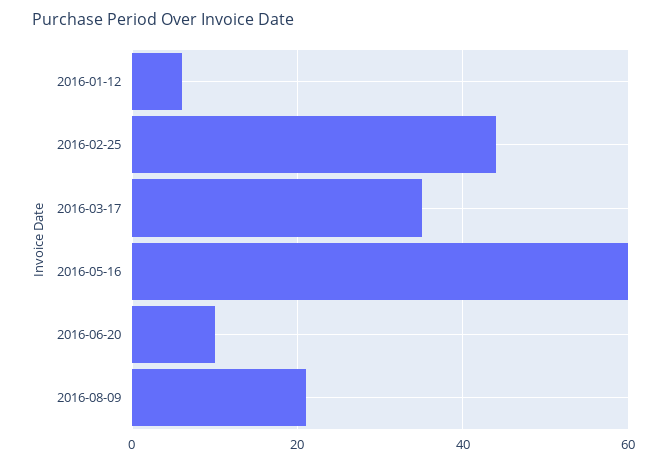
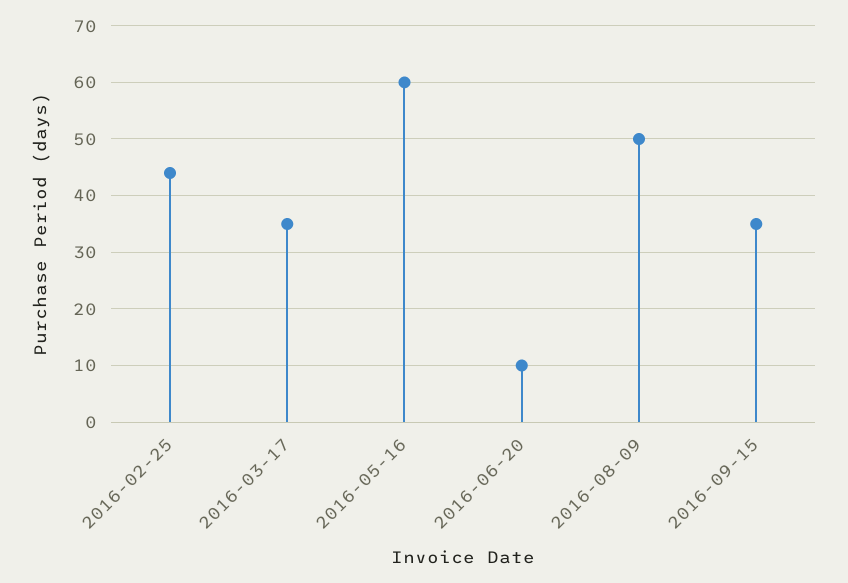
2016-01-12: 5 -> none
2016-08-09: 20 -> 50
2016-09-15: none -> 35

